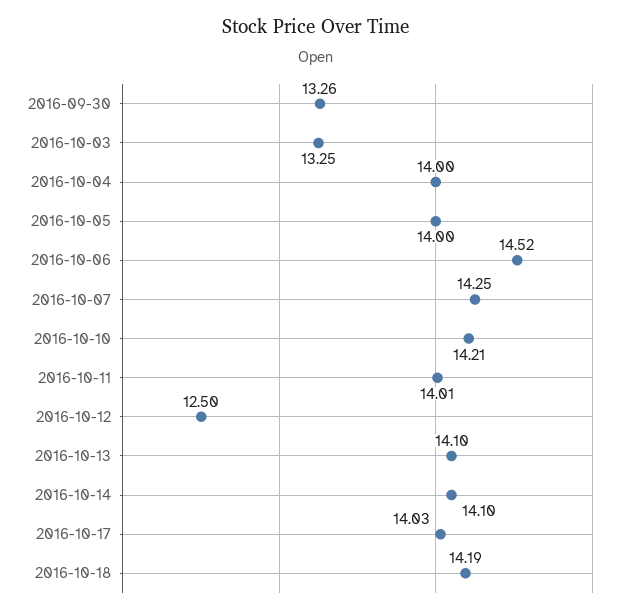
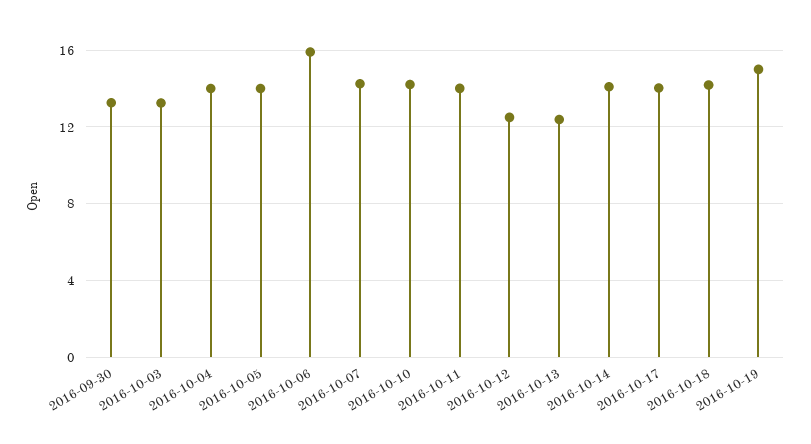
2016-10-06: 14.52 -> 16
2016-10-13: 14.1 -> 12.5
2016-10-19: none -> 15

